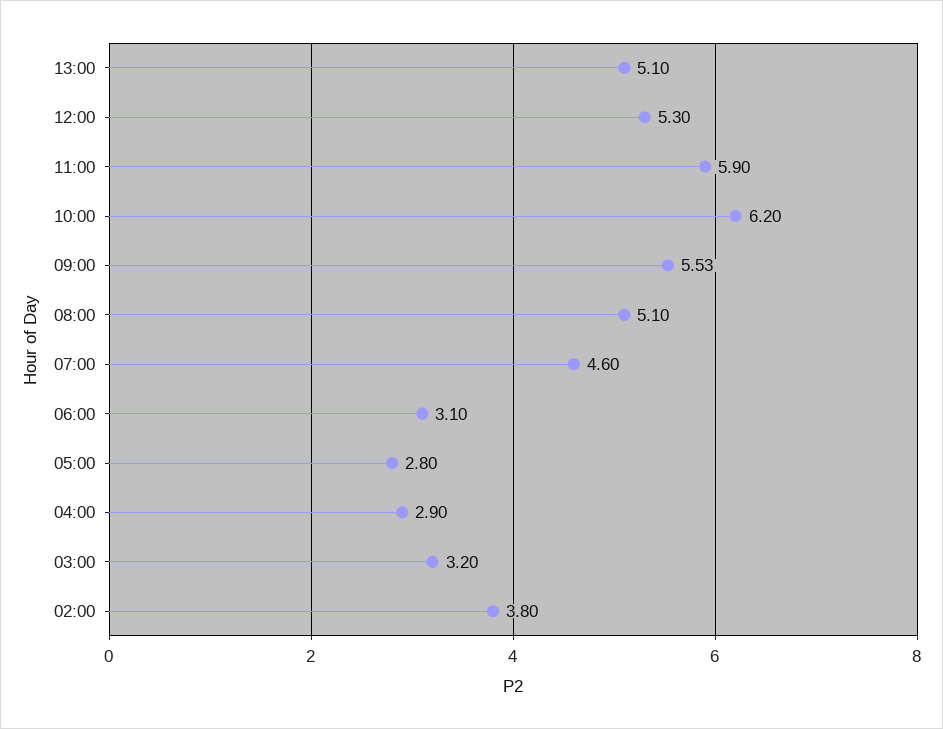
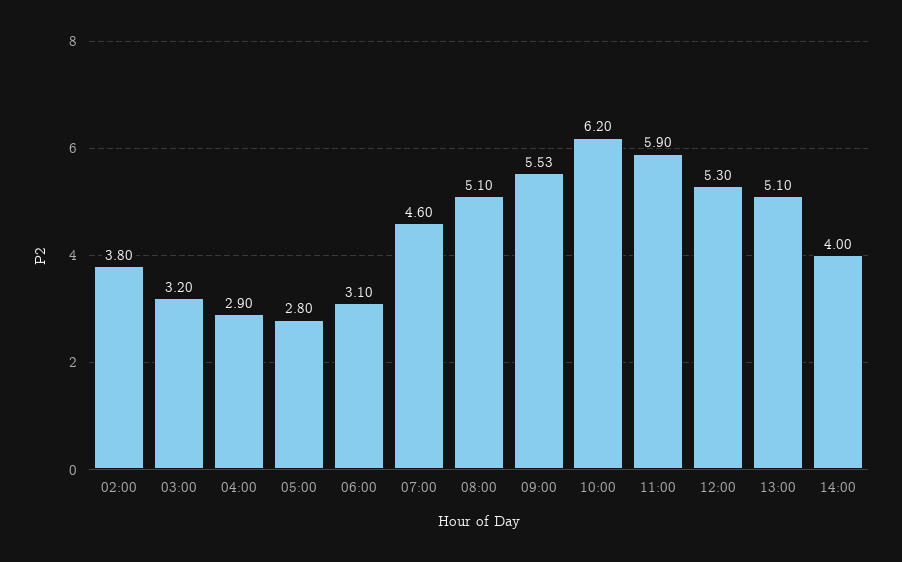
14:00: none -> 4

